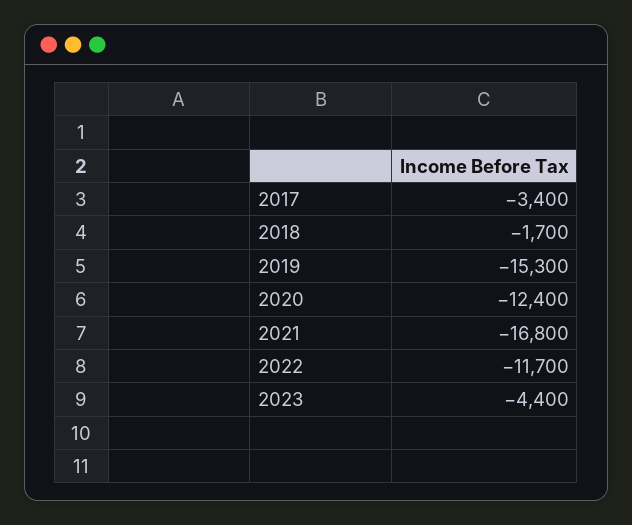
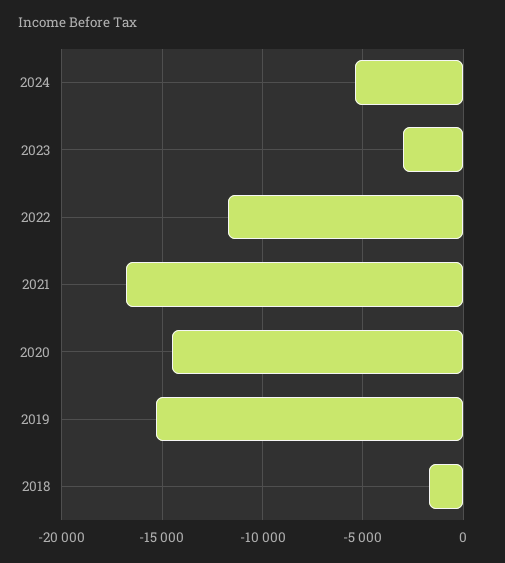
2017: -3400 -> none
2020: -12400 -> -14500
2023: -4400 -> -3000
2024: none -> -5500

